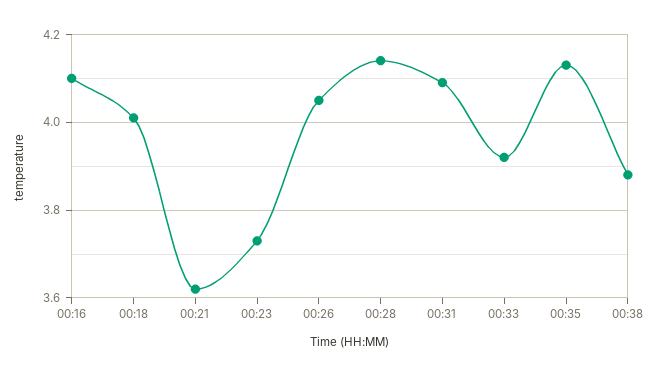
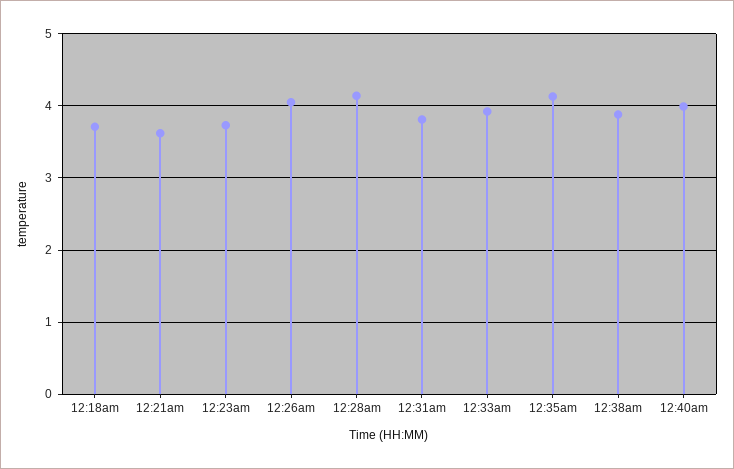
00:16: 4.1 -> none
00:18: 4 -> 3.7
00:31: 4.1 -> 3.8
12:40am: none -> 4

